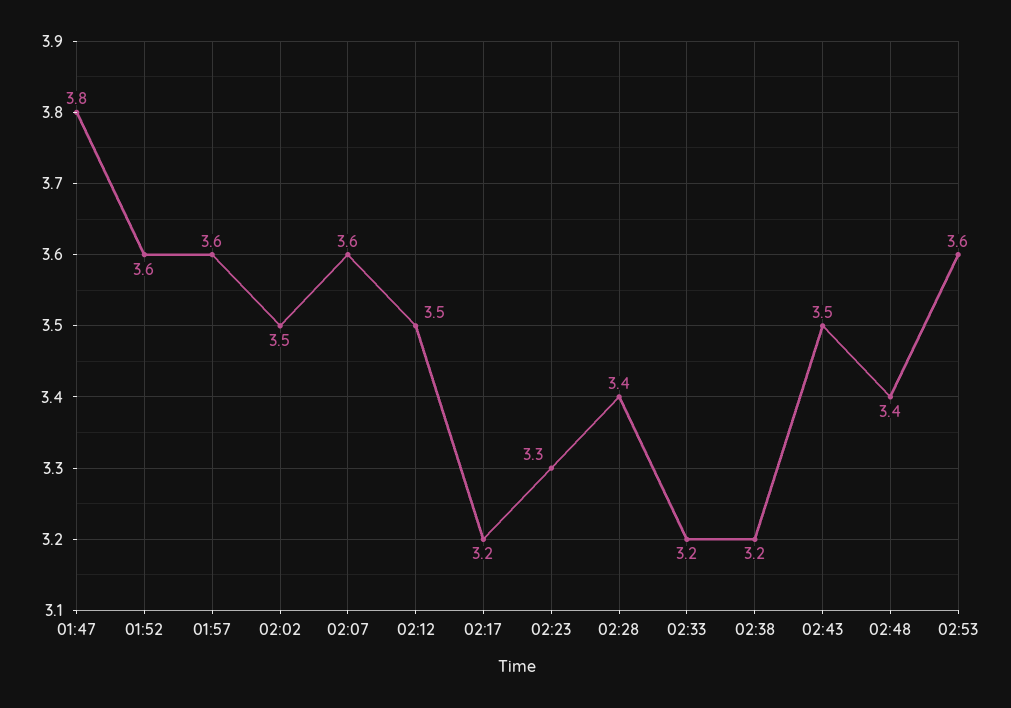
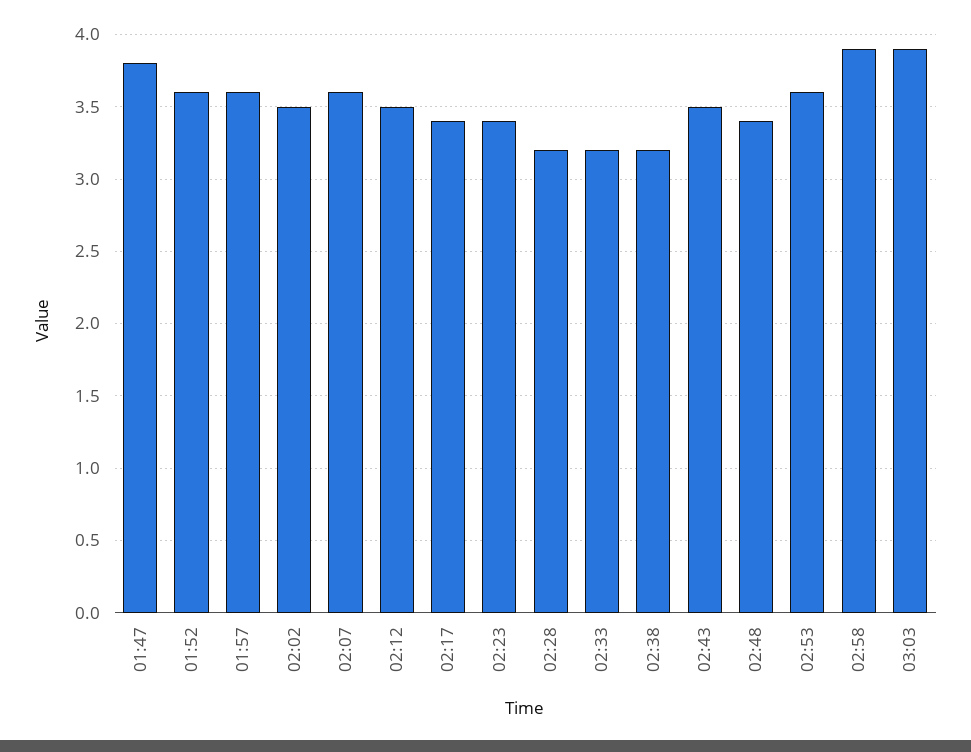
02:17: 3.2 -> 3.4
02:23: 3.3 -> 3.4
02:28: 3.4 -> 3.2
02:58: none -> 3.9
03:03: none -> 3.9

